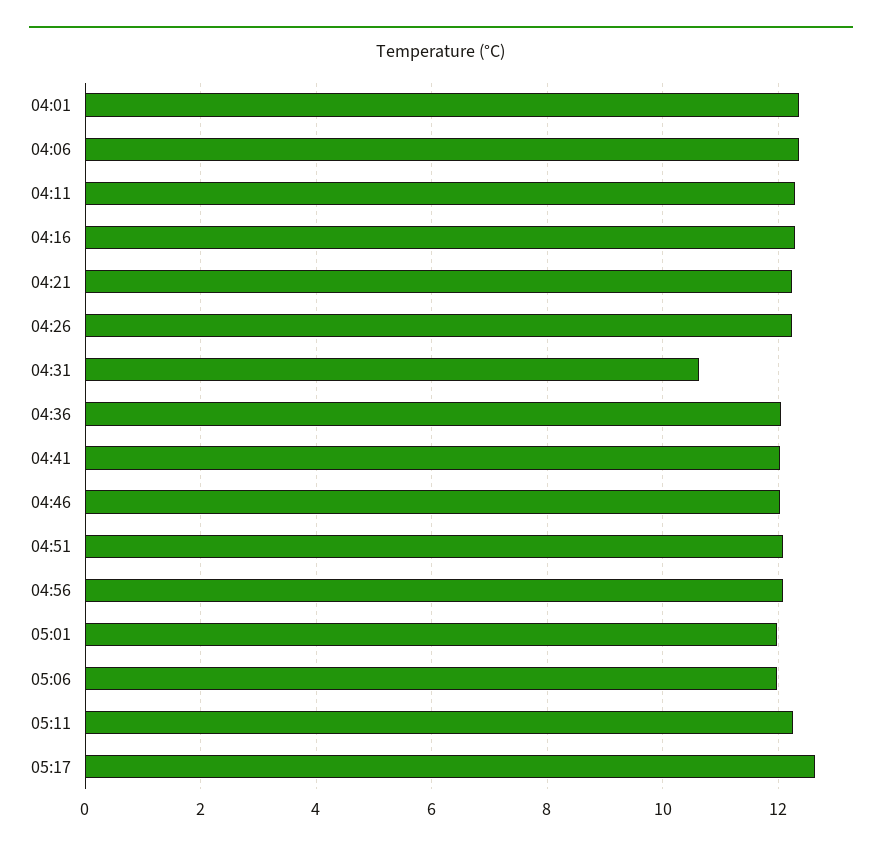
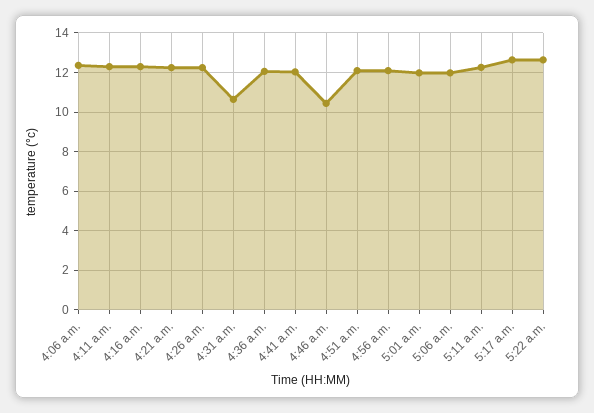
04:01: 12.4 -> none
04:46: 12 -> 10.5
5:22 a.m.: none -> 12.5

